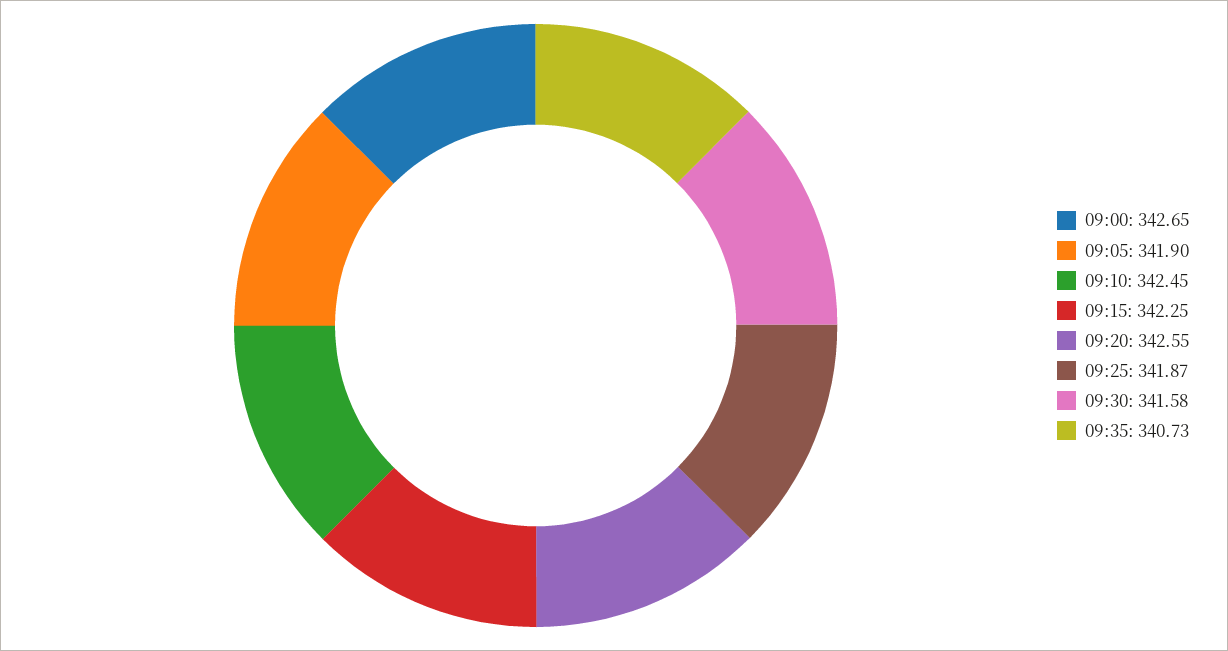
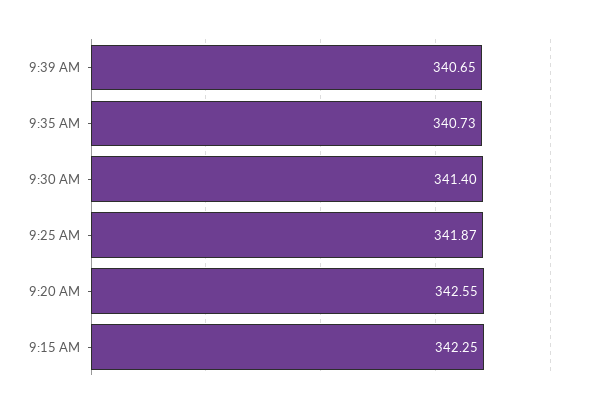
09:00: 342.65 -> none
09:05: 341.9 -> none
09:10: 342.45 -> none
09:30: 341.58 -> 341.4
9:39 AM: none -> 340.65

